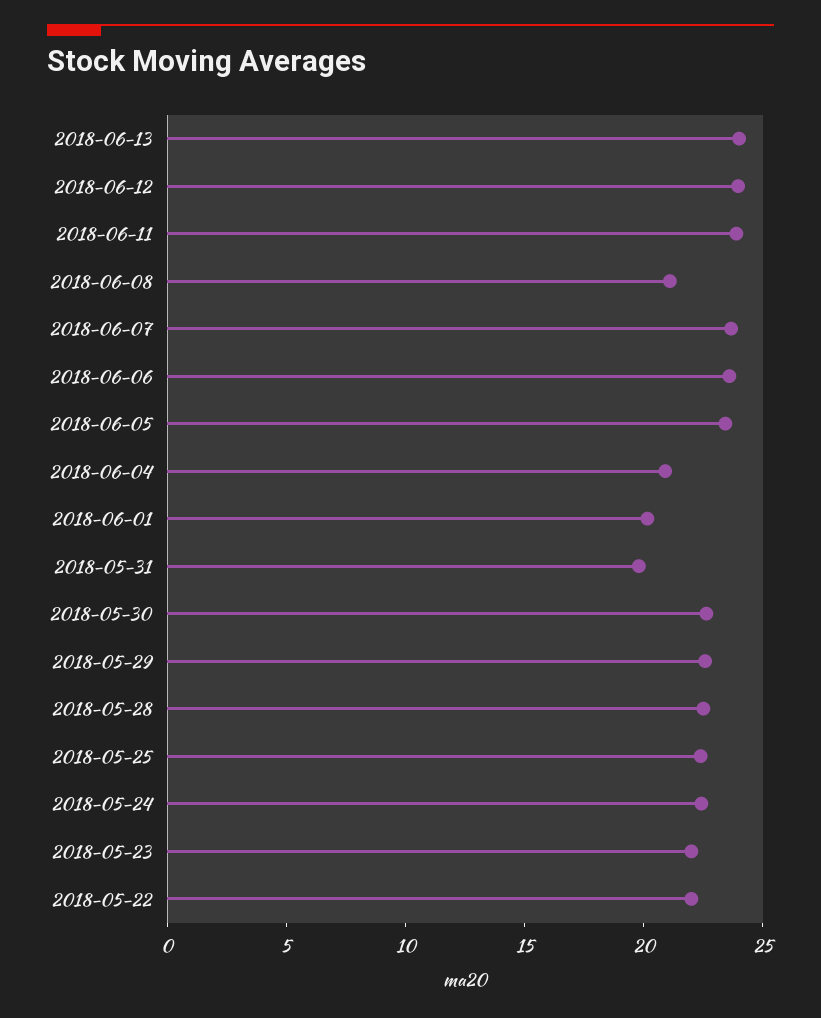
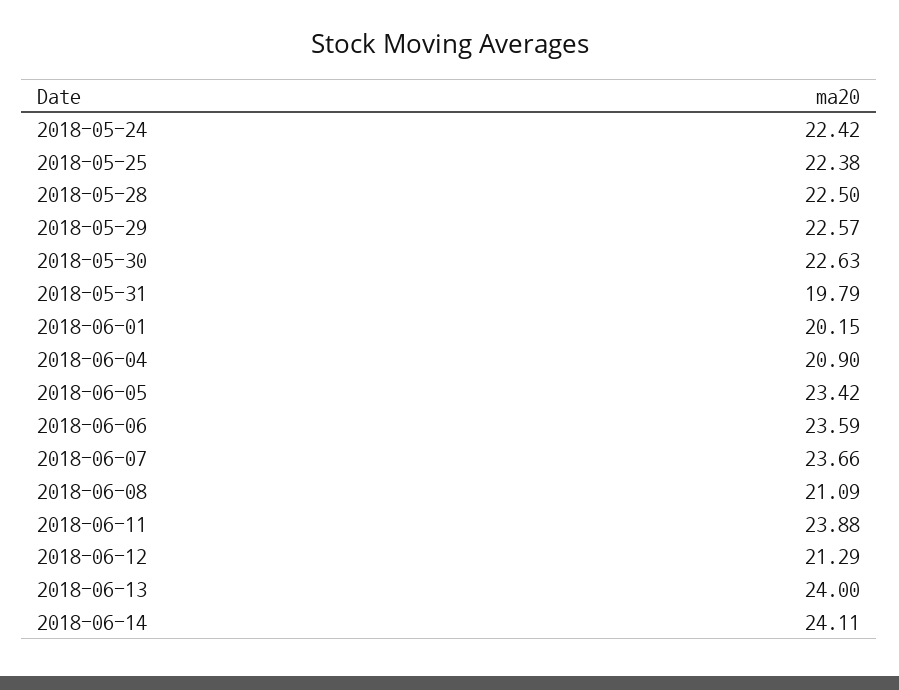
2018-06-12: 24 -> 21.29
2018-05-23: 22 -> none
2018-05-22: 22 -> none
2018-06-14: none -> 24.11

